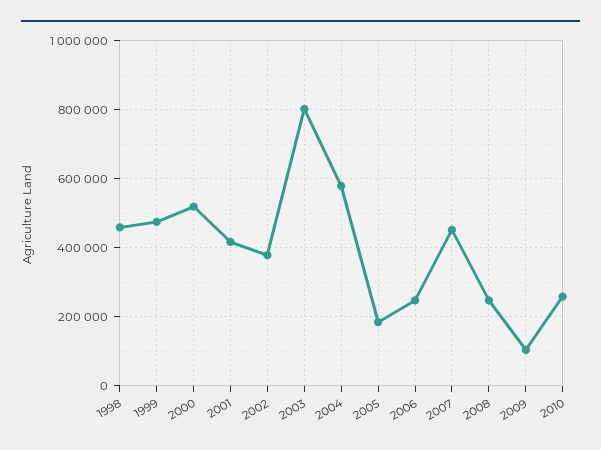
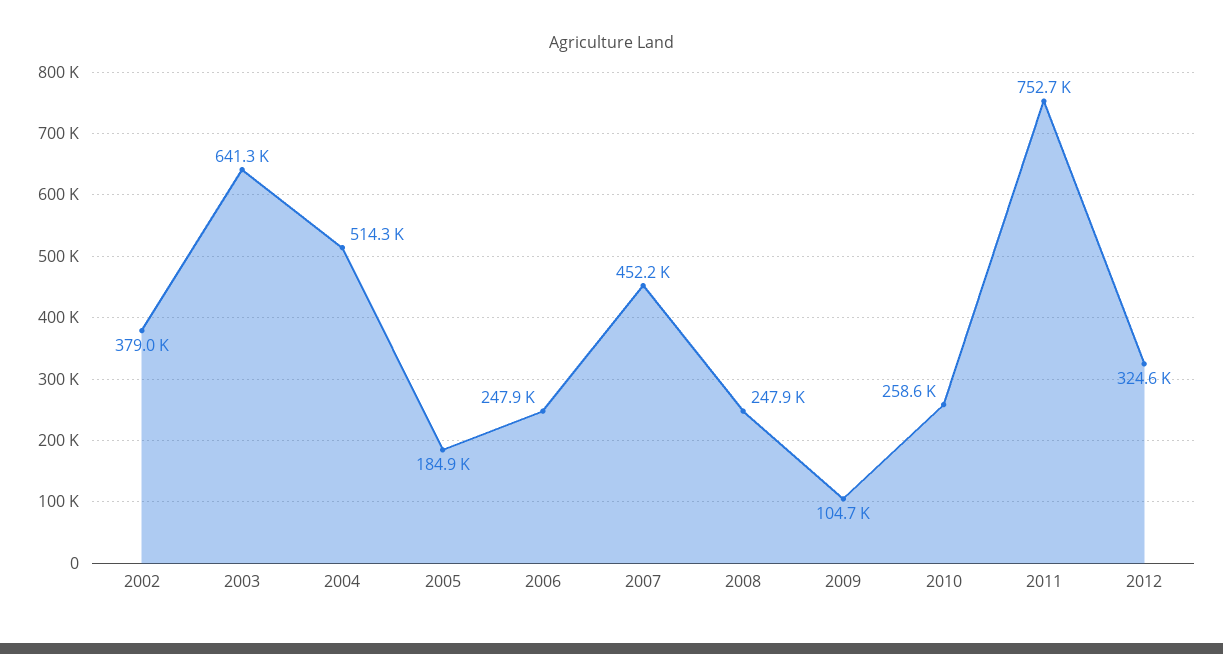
1998: 460000 -> none
1999: 480000 -> none
2000: 520000 -> none
2001: 420000 -> none
2003: 800000 -> 641300
2004: 580000 -> 514300
2011: none -> 752700
2012: none -> 324600

